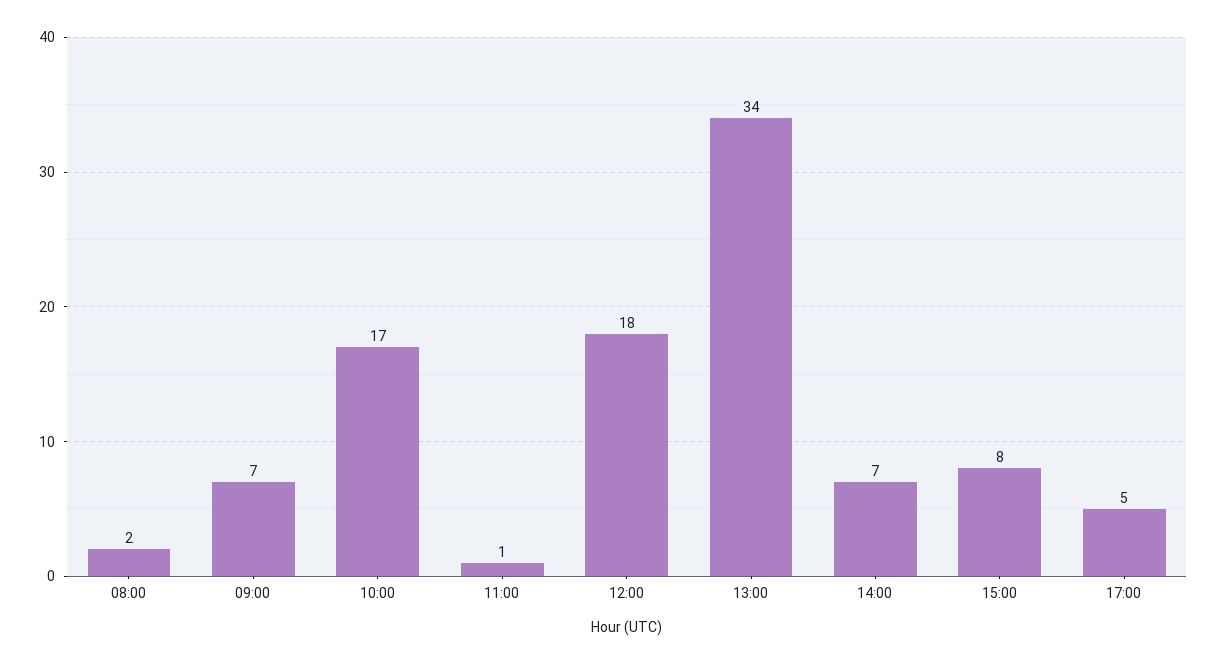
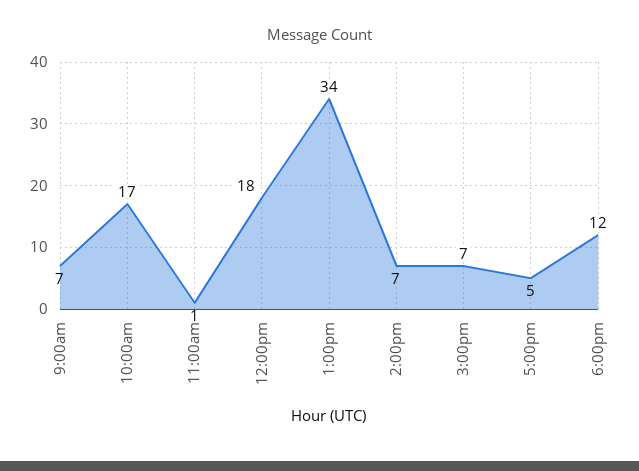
08:00: 2 -> none
15:00: 8 -> 7
6:00pm: none -> 12

